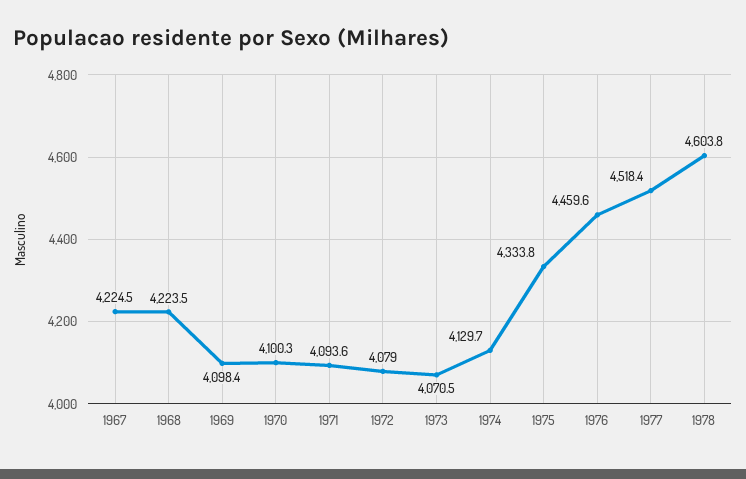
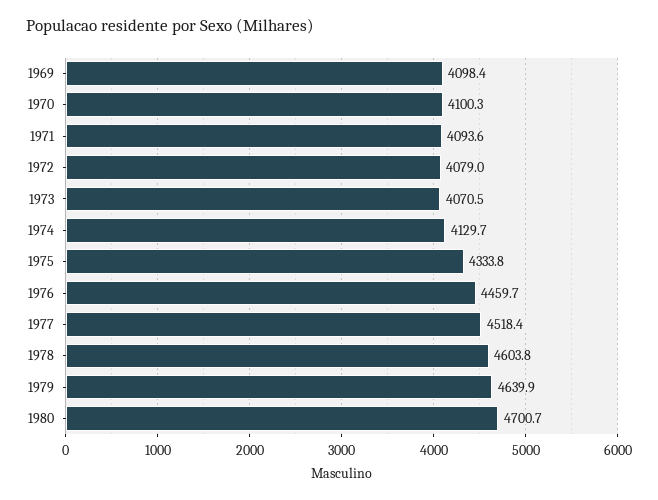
1967: 4224.5 -> none
1968: 4223.5 -> none
1976: 4459.6 -> 4459.7
1979: none -> 4639.9
1980: none -> 4700.7

